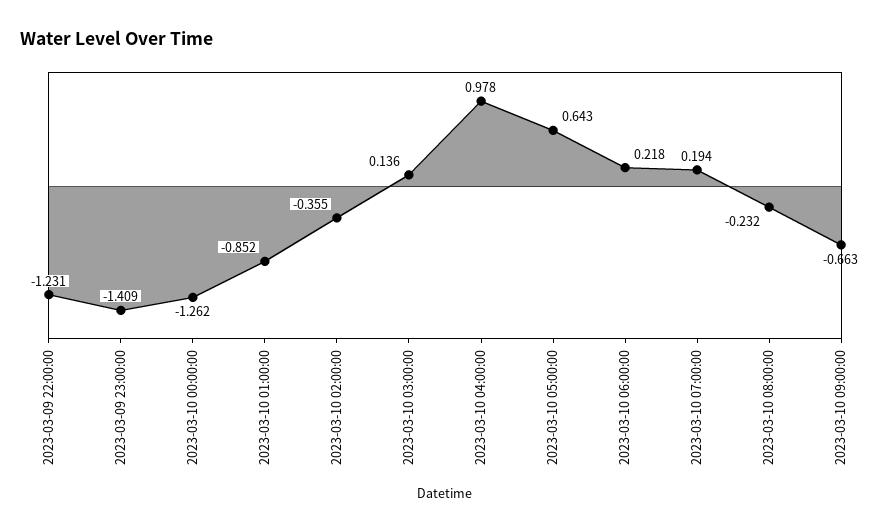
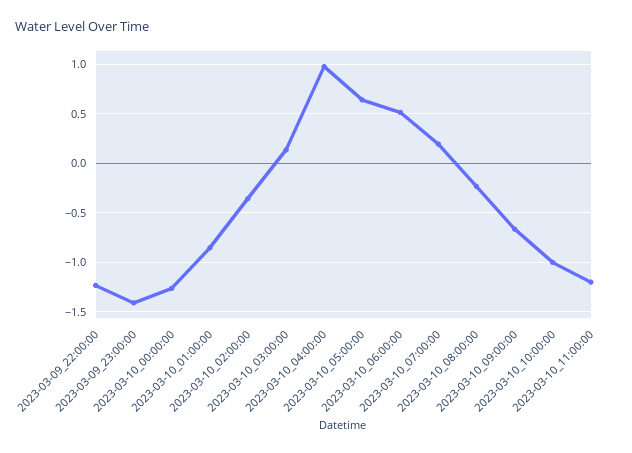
2023-03-10 06:00:00: 0.218 -> 0.5
2023-03-10_10:00:00: none -> -1
2023-03-10_11:00:00: none -> -1.2

